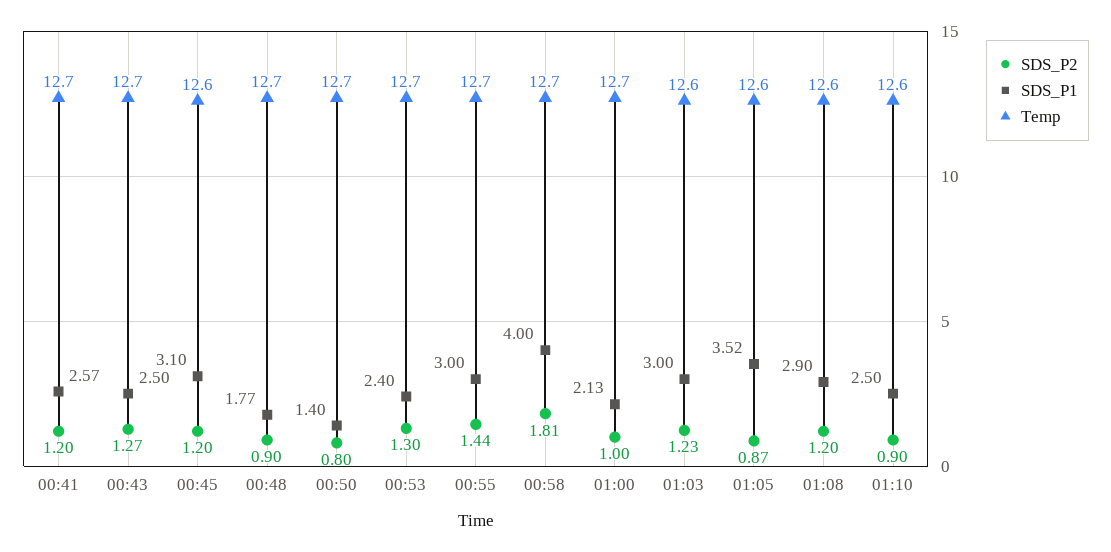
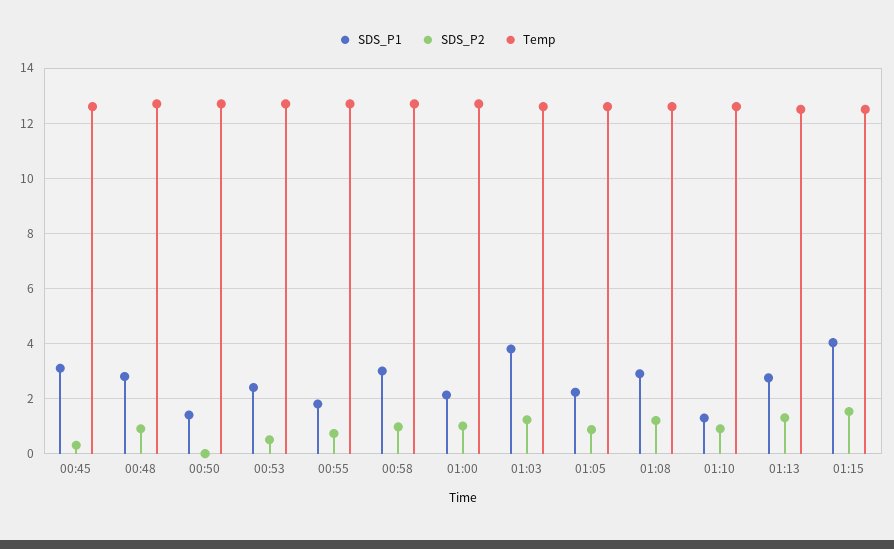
SDS_P2, 00:41: 1.2 -> none
SDS_P1, 00:41: 2.57 -> none
Temp, 00:41: 12.7 -> none
SDS_P2, 00:43: 1.27 -> none
SDS_P1, 00:43: 2.5 -> none
Temp, 00:43: 12.7 -> none
SDS_P2, 00:45: 1.2 -> 0.25
SDS_P1, 00:48: 1.77 -> 2.75
SDS_P2, 00:50: 0.8 -> 0
SDS_P2, 00:53: 1.3 -> 0.5
SDS_P2, 00:55: 1.44 -> 0.75
SDS_P1, 00:55: 3 -> 1.75
SDS_P2, 00:58: 1.81 -> 1
SDS_P1, 00:58: 4 -> 3
SDS_P1, 01:03: 3 -> 3.75
SDS_P1, 01:05: 3.52 -> 2.25
SDS_P1, 01:10: 2.5 -> 1.25
SDS_P1, 01:13: none -> 2.75
SDS_P2, 01:13: none -> 1.25
Temp, 01:13: none -> 12.5
SDS_P1, 01:15: none -> 4
SDS_P2, 01:15: none -> 1.5
Temp, 01:15: none -> 12.5

